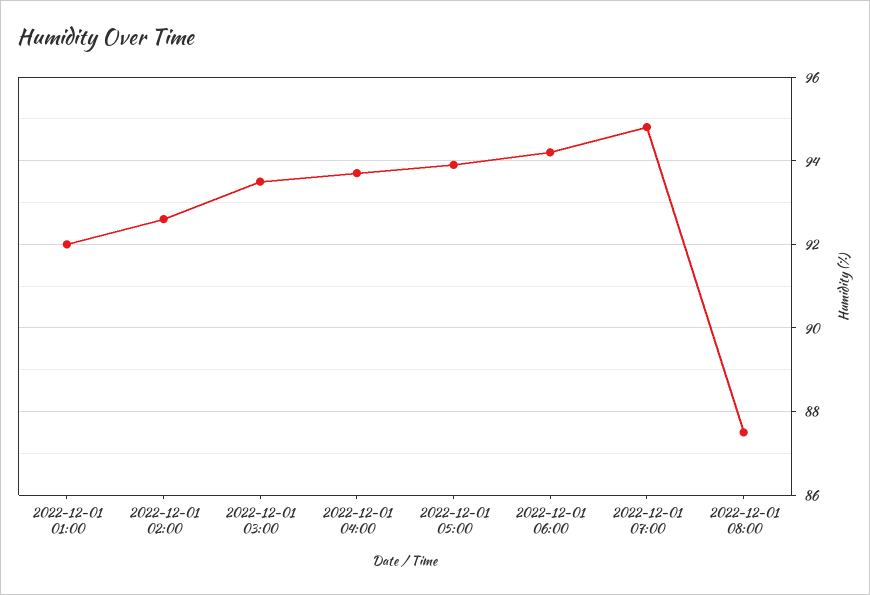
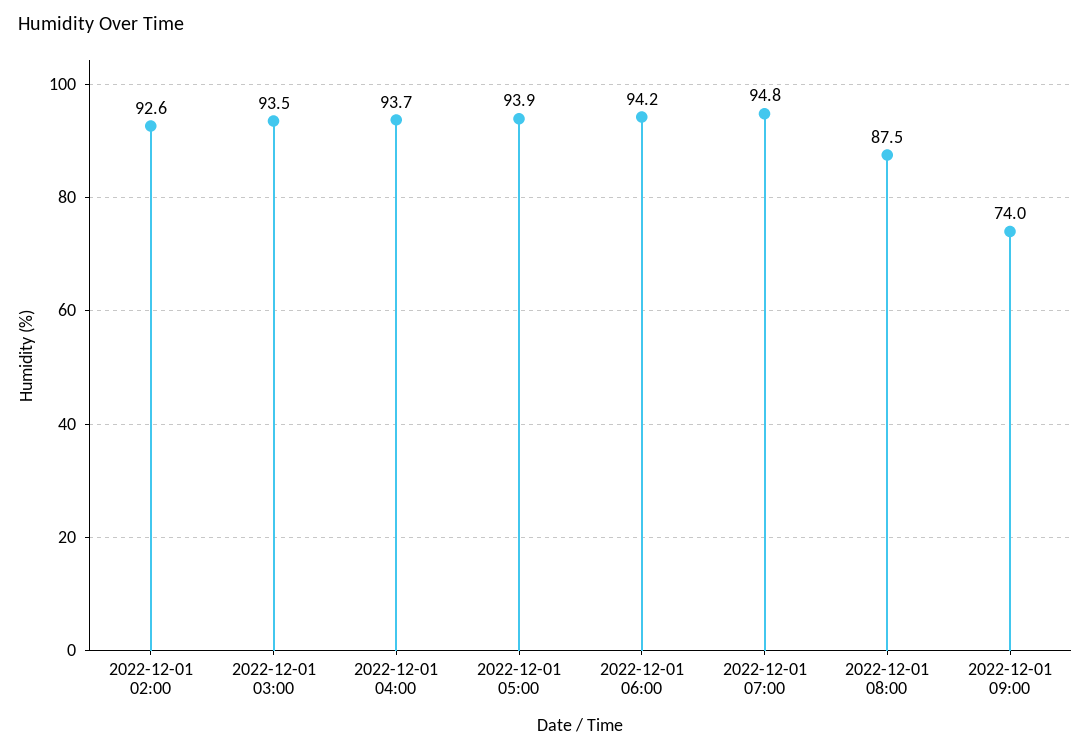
2022-12-01 01:00: 92 -> none
2022-12-01 09:00: none -> 74

